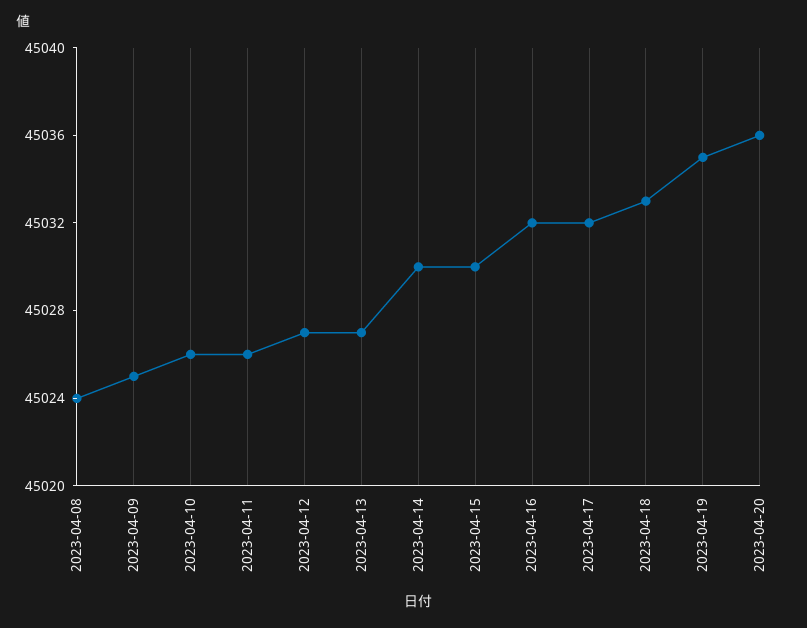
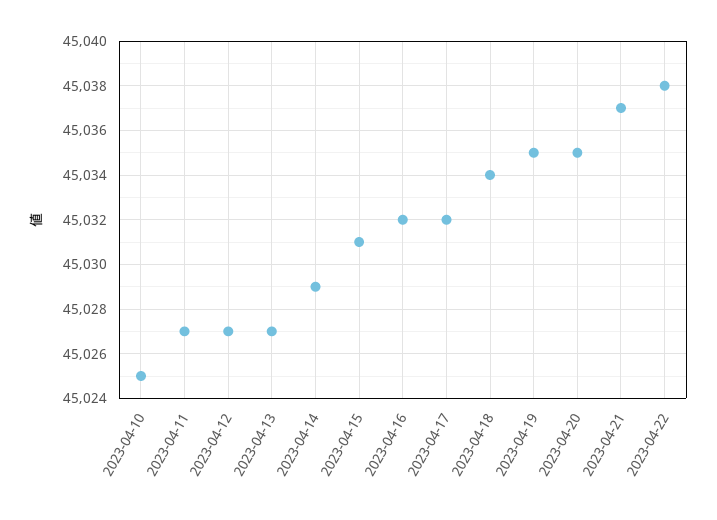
2023-04-08: 45024 -> none
2023-04-09: 45025 -> none
2023-04-10: 45026 -> 45025
2023-04-11: 45026 -> 45027
2023-04-14: 45030 -> 45029
2023-04-15: 45030 -> 45031
2023-04-18: 45033 -> 45034
2023-04-20: 45036 -> 45035
2023-04-21: none -> 45037
2023-04-22: none -> 45038

